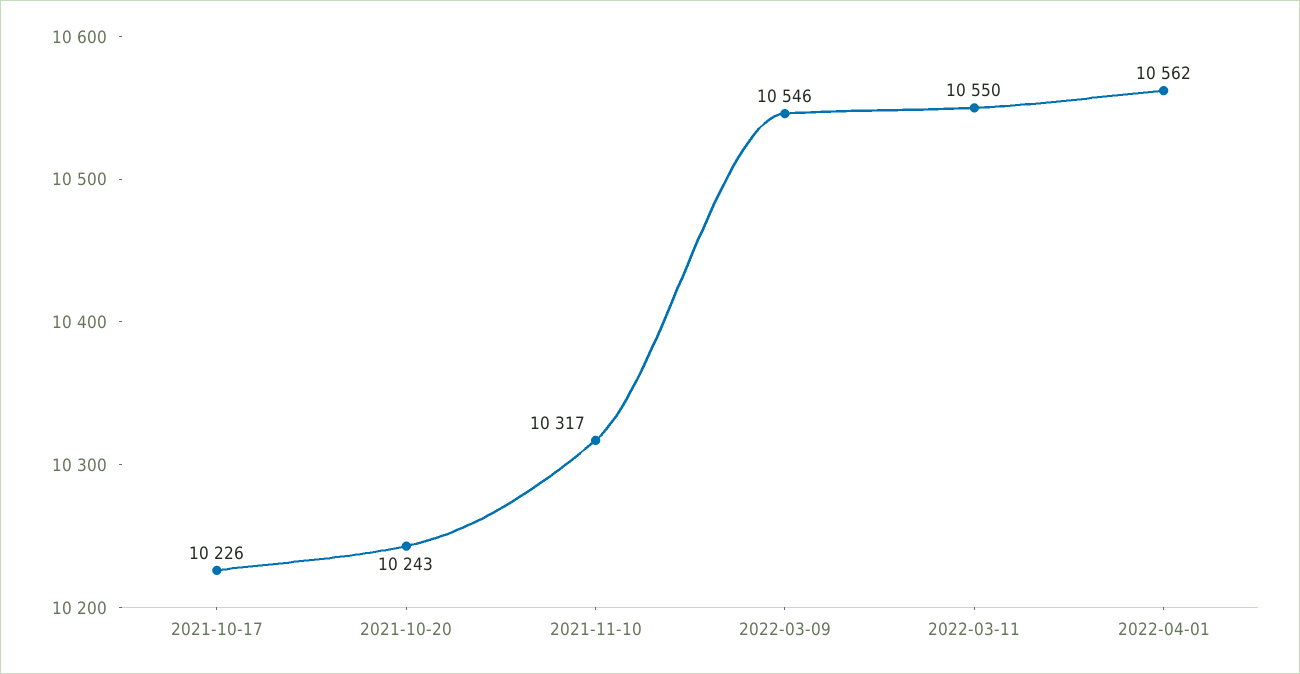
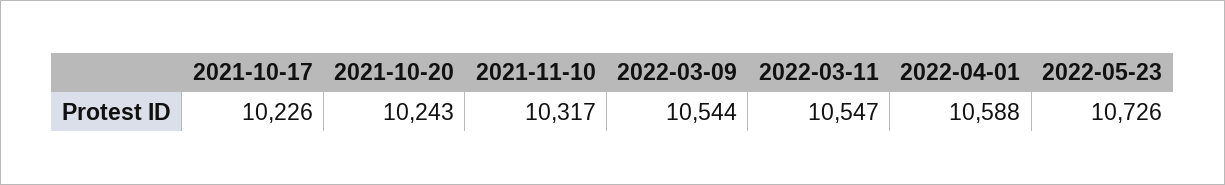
2022-03-09: 10546 -> 10544
2022-03-11: 10550 -> 10547
2022-04-01: 10562 -> 10588
2022-05-23: none -> 10726

